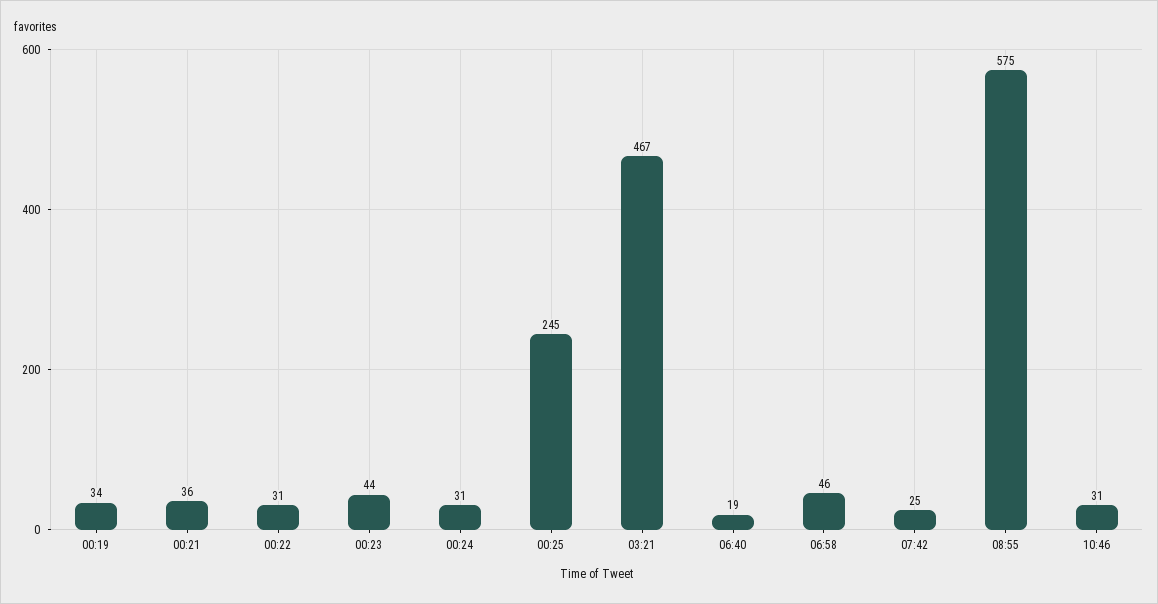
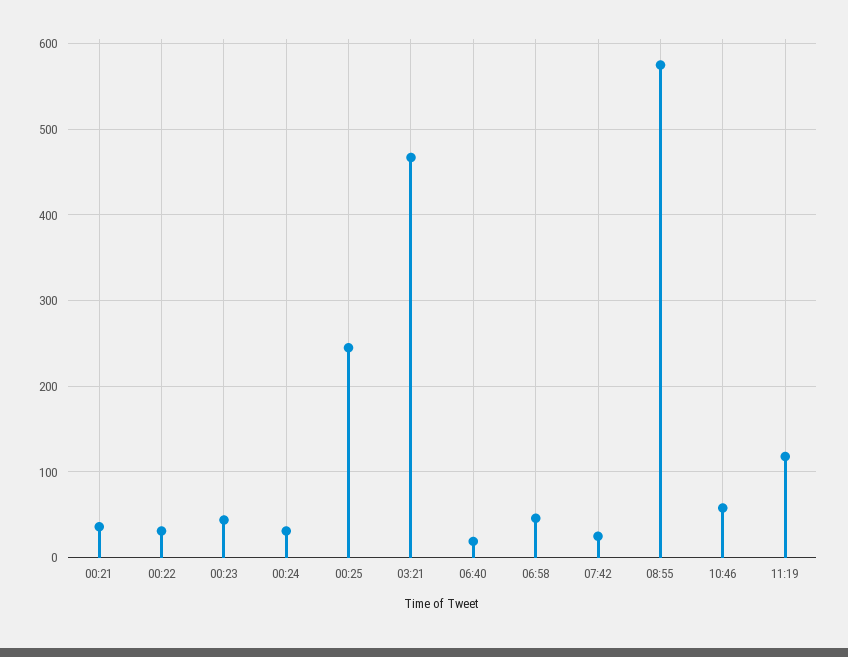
00:19: 34 -> none
10:46: 31 -> 60
11:19: none -> 120

